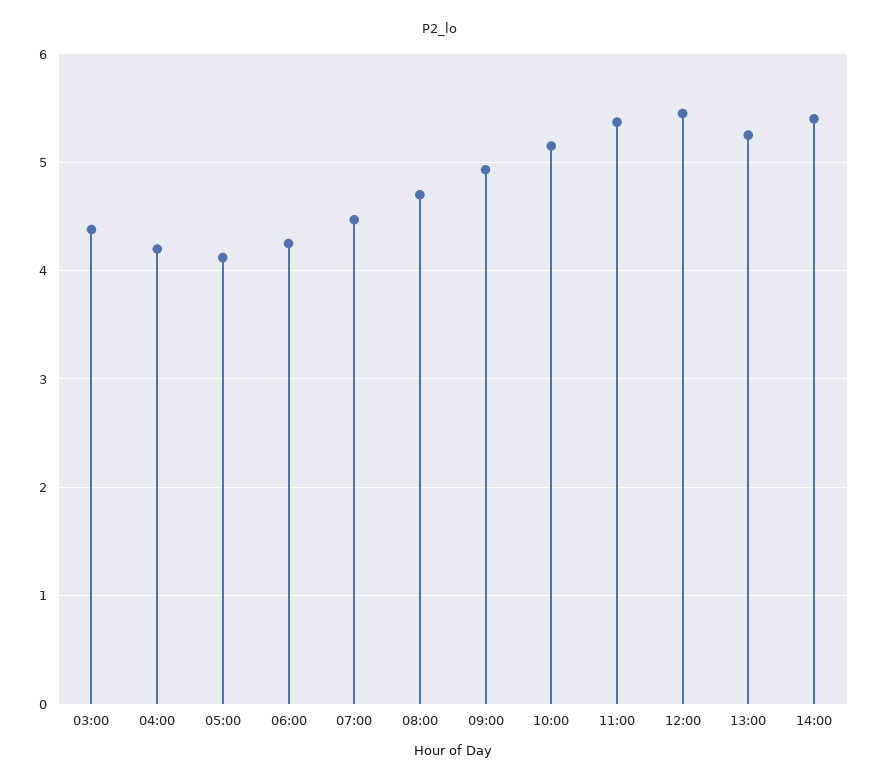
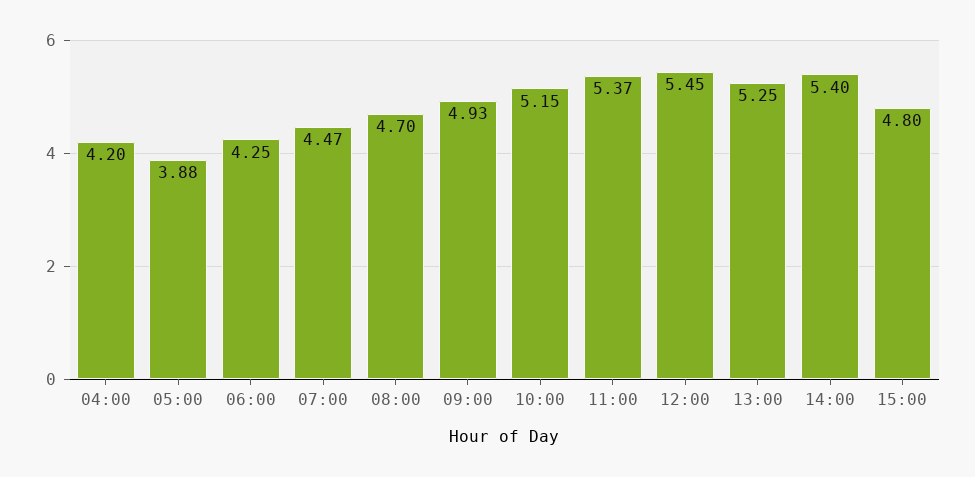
03:00: 4.4 -> none
05:00: 4.1 -> 3.88
15:00: none -> 4.8

